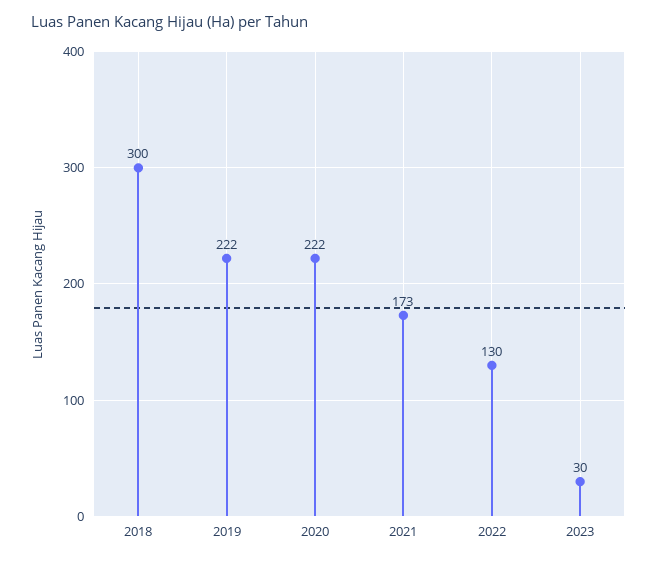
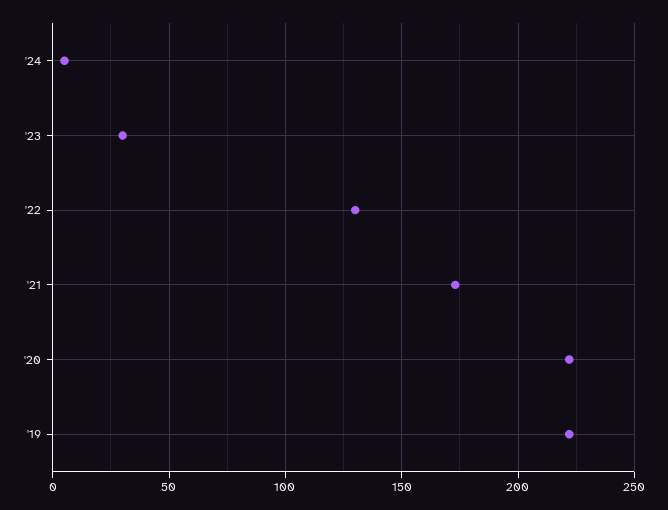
2018: 300 -> none
'24: none -> 5

